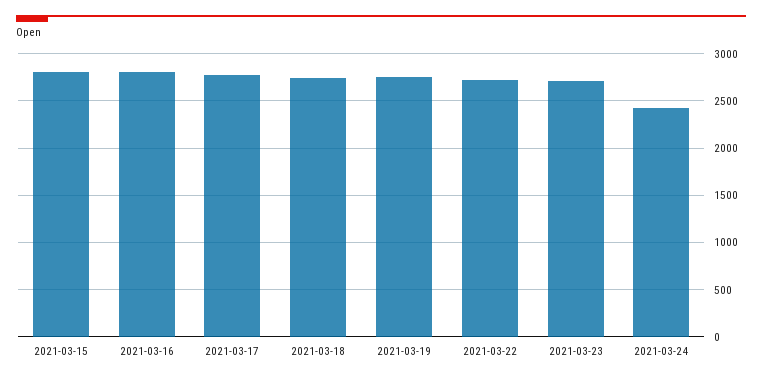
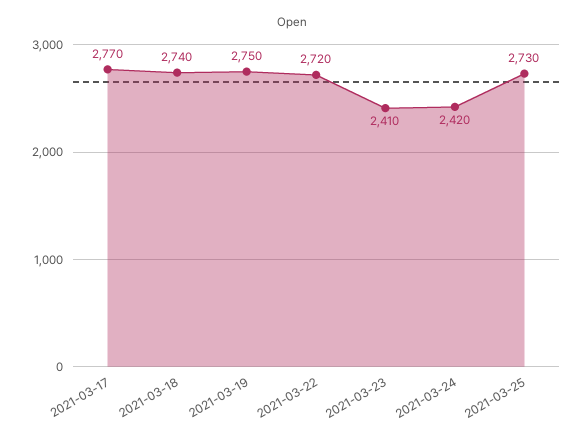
2021-03-15: 2800 -> none
2021-03-16: 2800 -> none
2021-03-23: 2700 -> 2410
2021-03-25: none -> 2730

